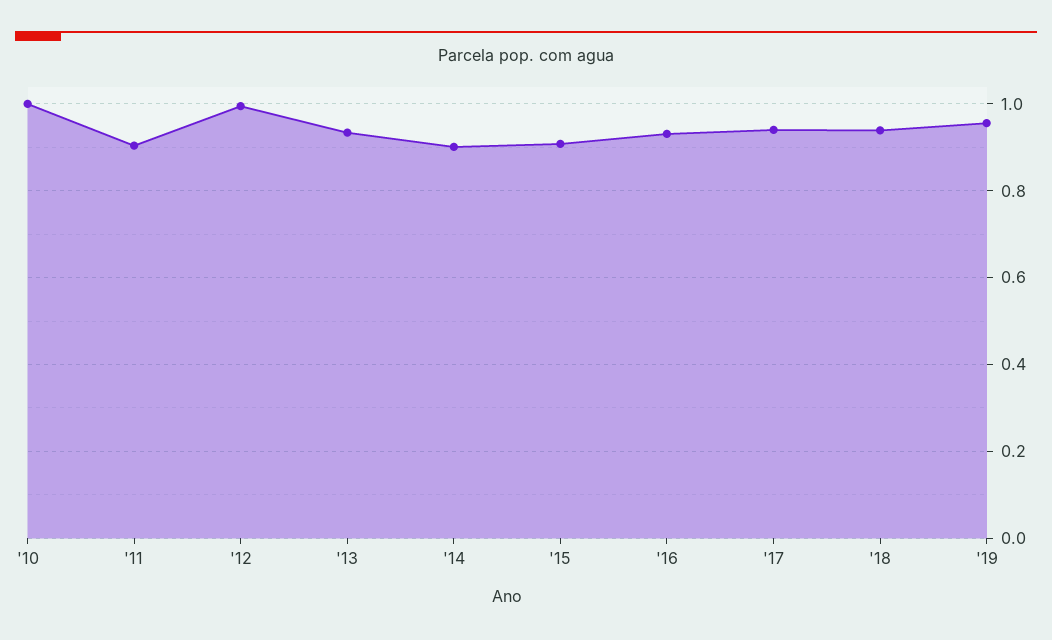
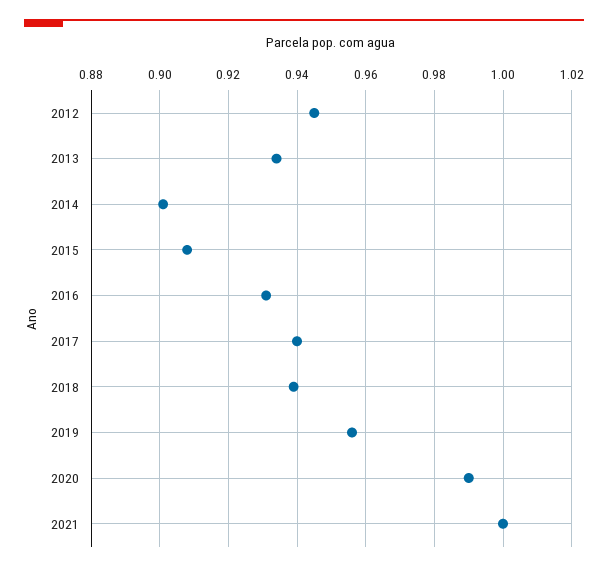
'10: 1 -> none
'11: 0.9 -> none
'12: 1 -> 0.945
2020: none -> 0.99
2021: none -> 1

